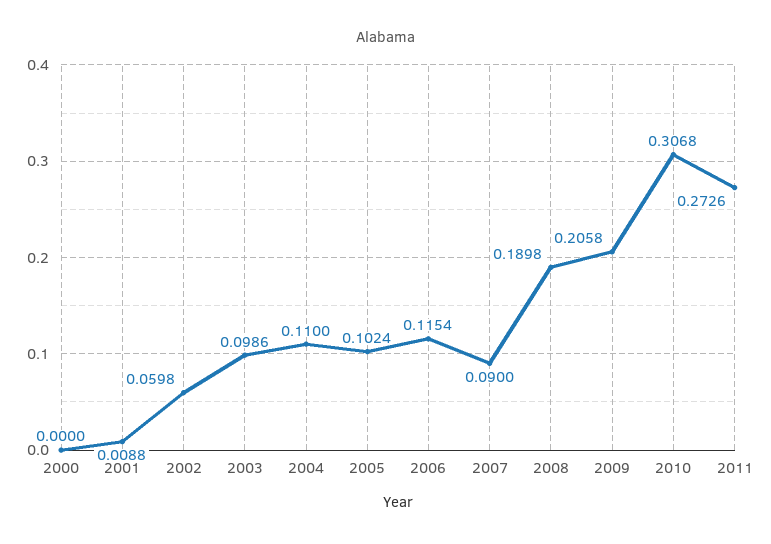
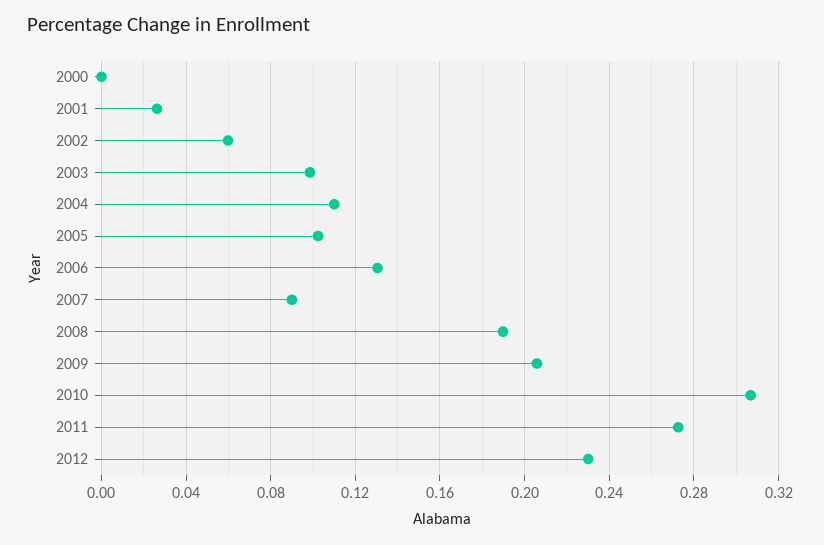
2001: 0.0088 -> 0.025
2006: 0.1154 -> 0.13
2012: none -> 0.23

